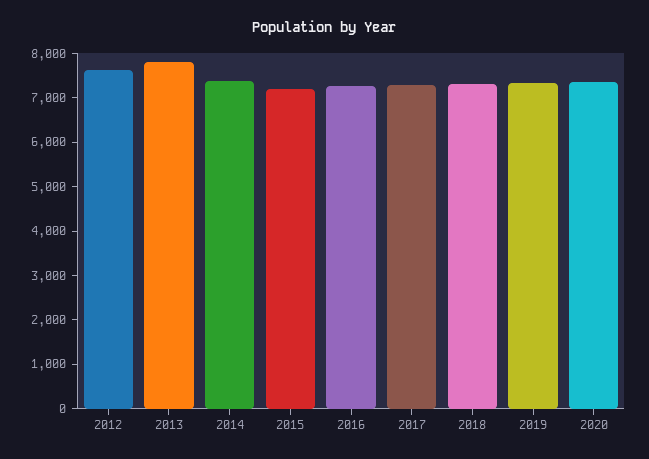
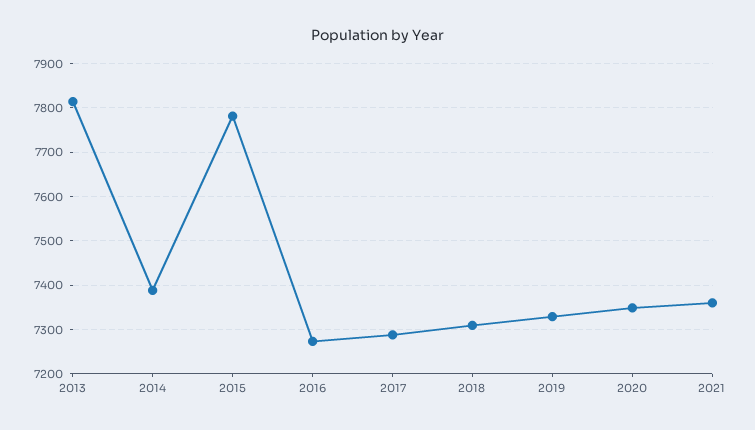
2012: 7600 -> none
2015: 7200 -> 7780
2021: none -> 7360

